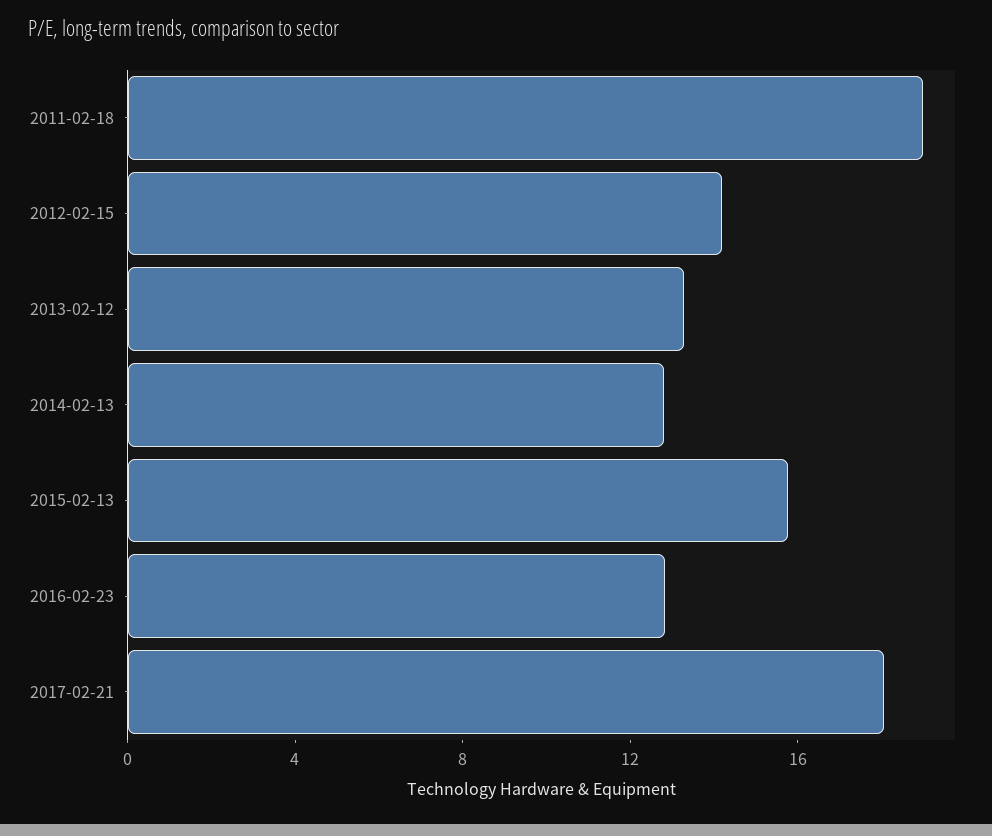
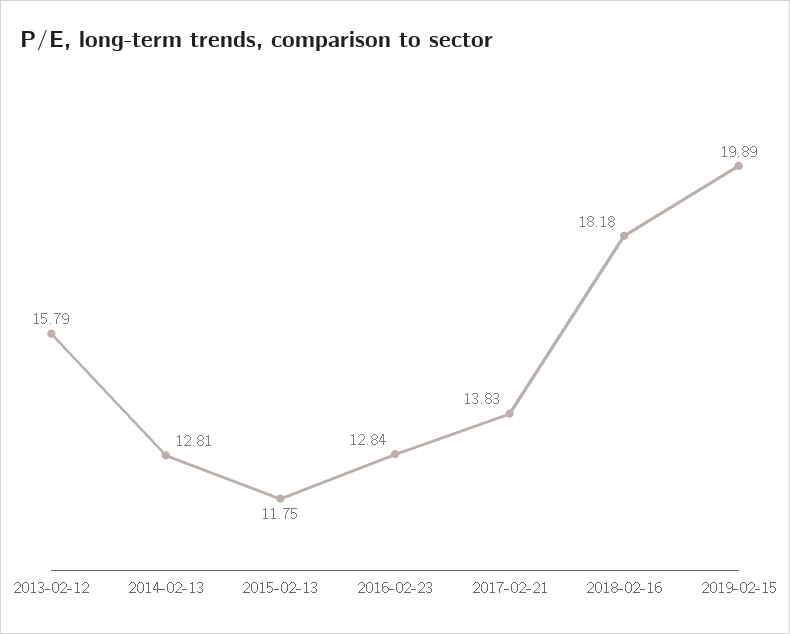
2011-02-18: 19 -> none
2012-02-15: 14 -> none
2013-02-12: 13 -> 15.79
2015-02-13: 16 -> 11.75
2017-02-21: 18 -> 13.83
2018-02-16: none -> 18.18
2019-02-15: none -> 19.89

